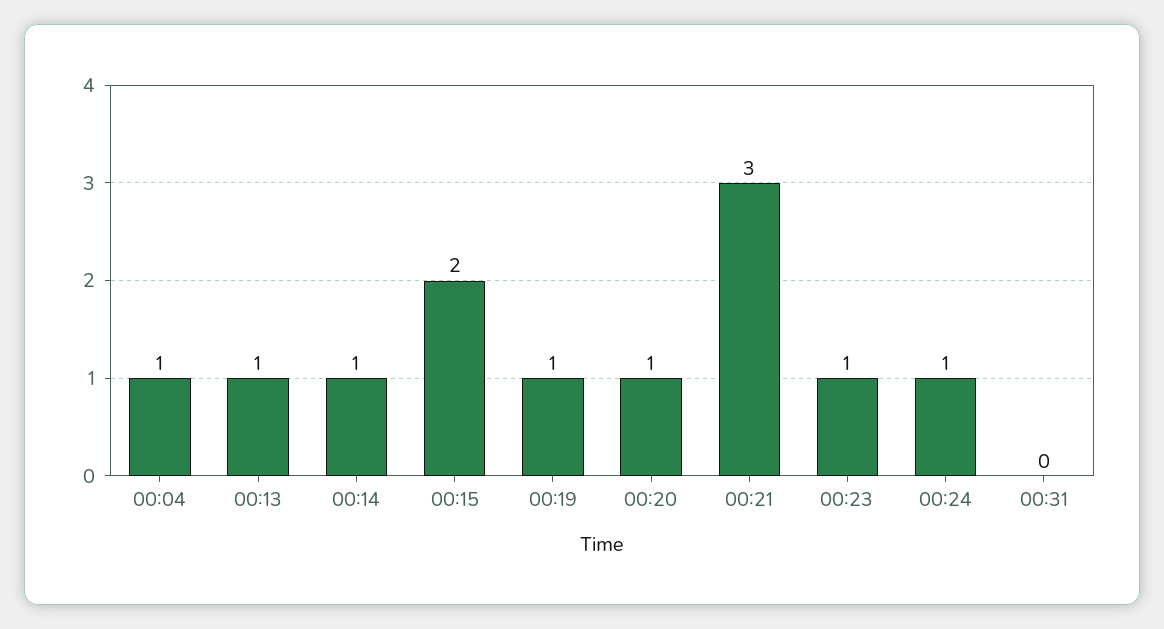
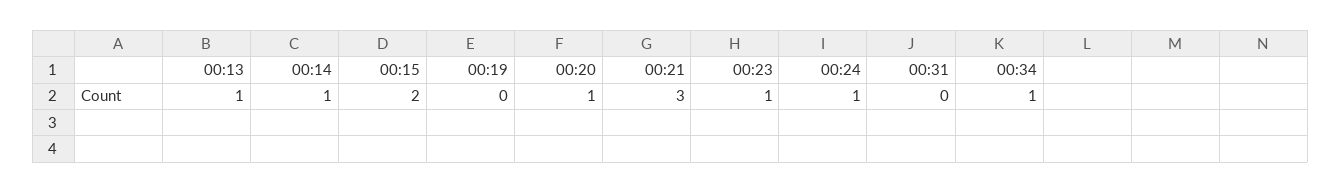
00:04: 1 -> none
00:19: 1 -> 0
00:34: none -> 1

